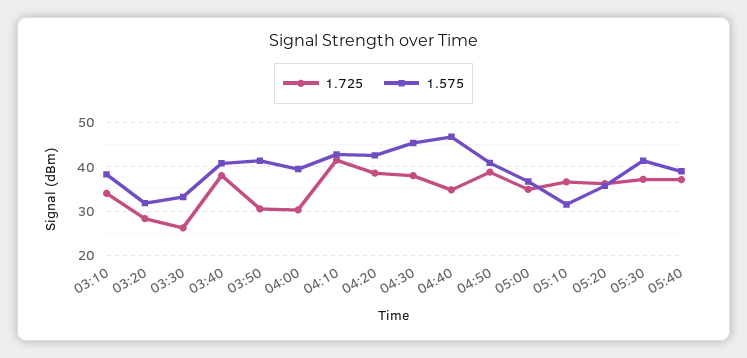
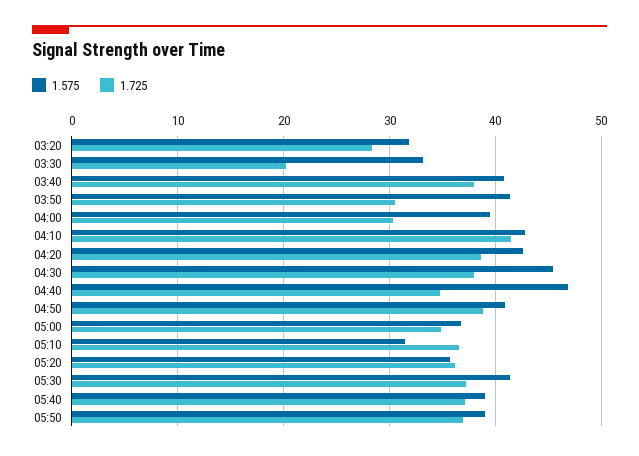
1.725, 03:10: 34 -> none
1.575, 03:10: 38 -> none
1.725, 03:30: 26 -> 20
1.575, 05:50: none -> 39
1.725, 05:50: none -> 37

